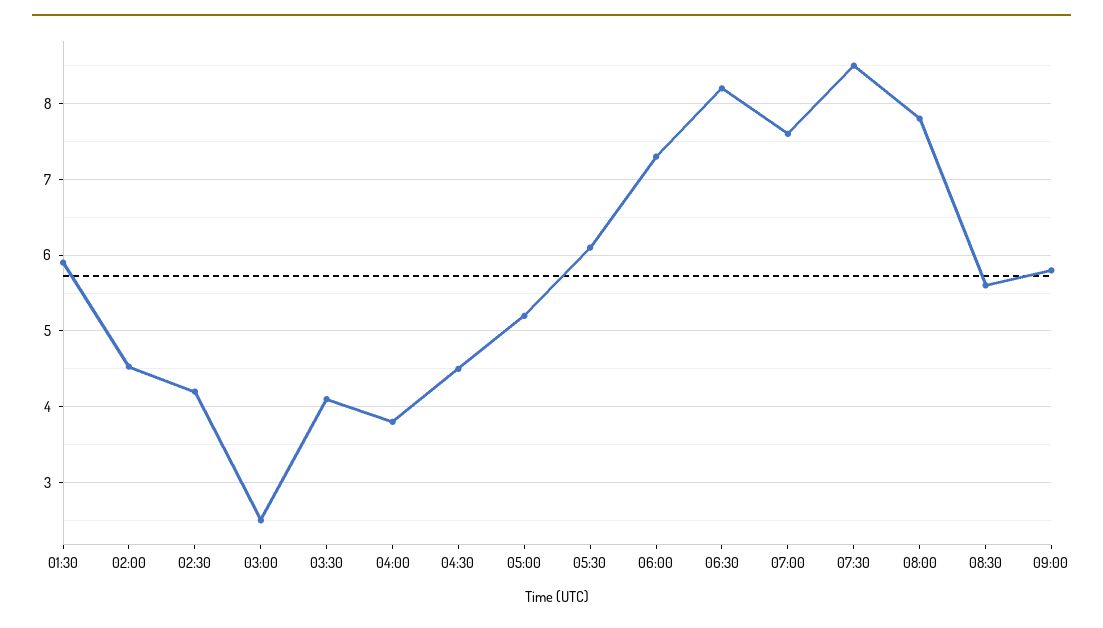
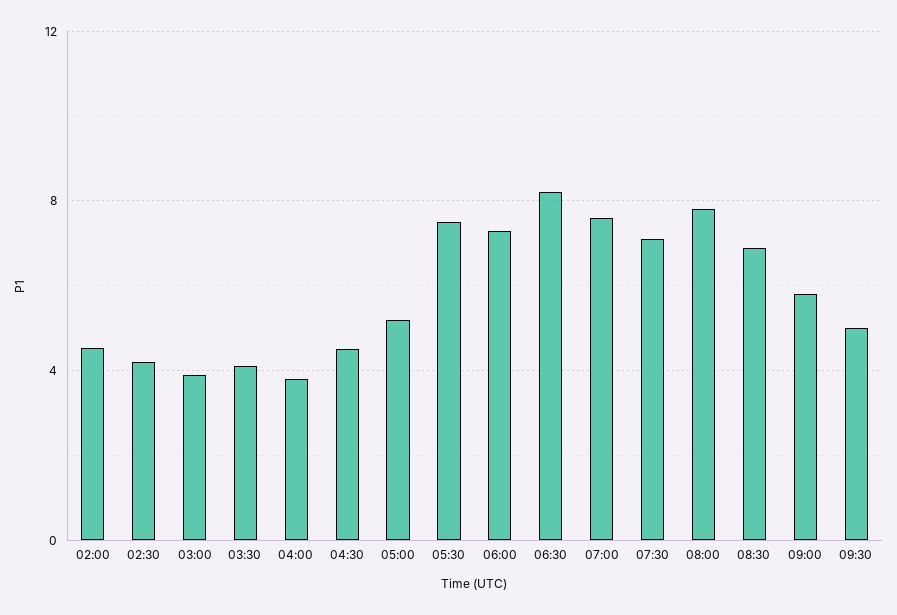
01:30: 5.9 -> none
03:00: 2.5 -> 4
05:30: 6.1 -> 7.5
07:30: 8.5 -> 7
08:30: 5.6 -> 7
09:30: none -> 5

